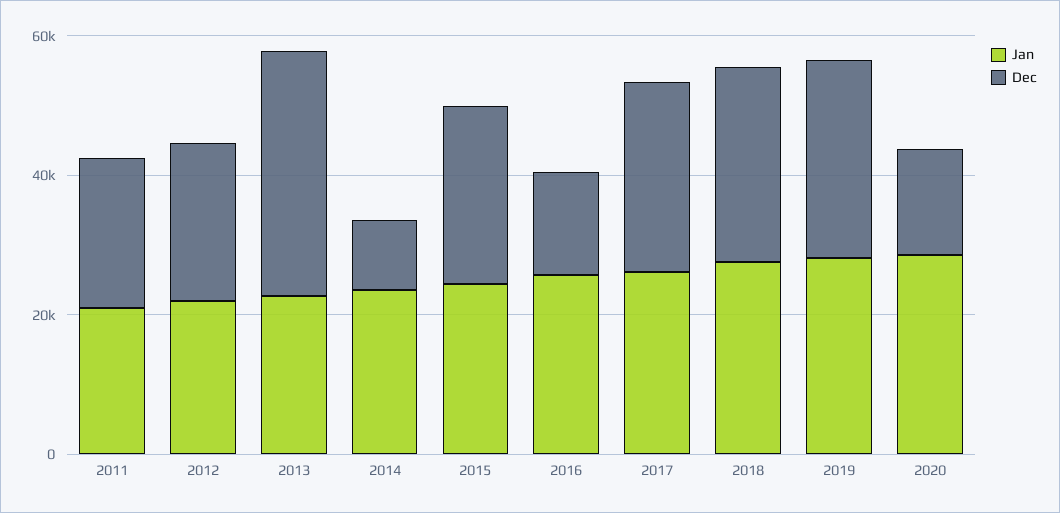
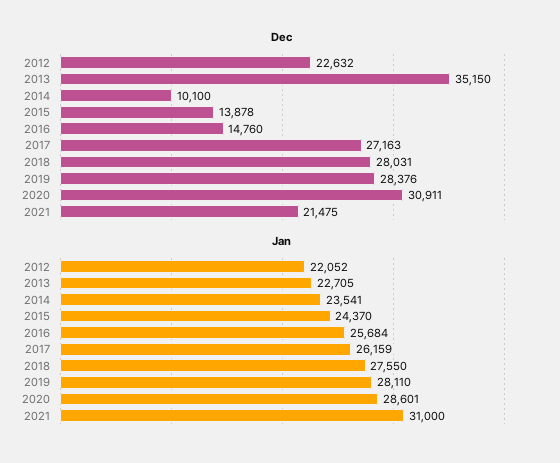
Jan, 2011: 20000 -> none
Dec, 2011: 20000 -> none
Dec, 2015: 25000 -> 13878
Dec, 2020: 15000 -> 30911
Dec, 2021: none -> 21475
Jan, 2021: none -> 31000

